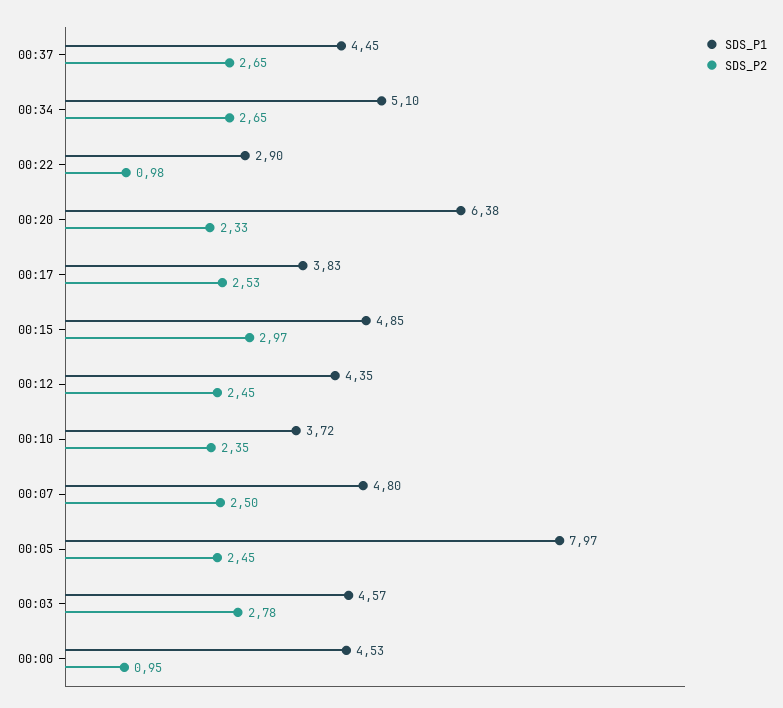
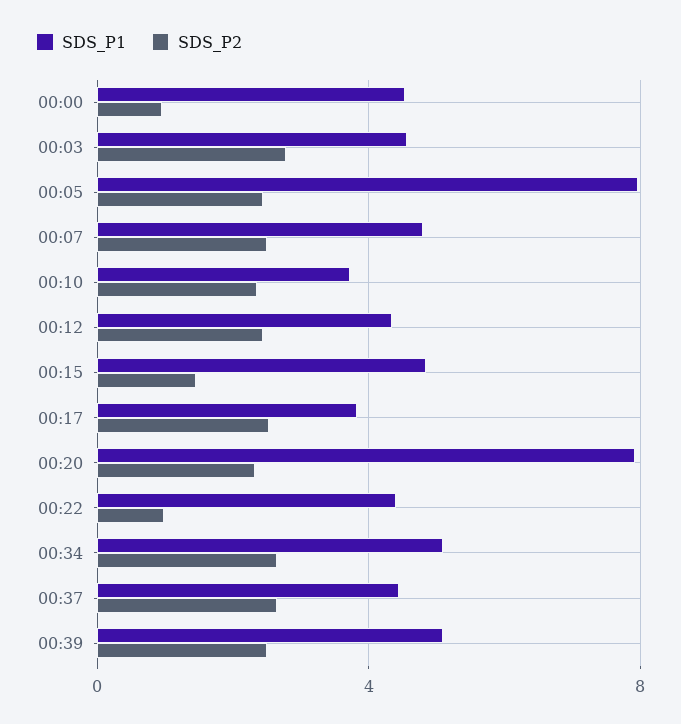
SDS_P1, 00:22: 2.9 -> 4.5
SDS_P1, 00:20: 6.38 -> 8
SDS_P2, 00:15: 2.97 -> 1.5
SDS_P1, 00:39: none -> 5
SDS_P2, 00:39: none -> 2.5

